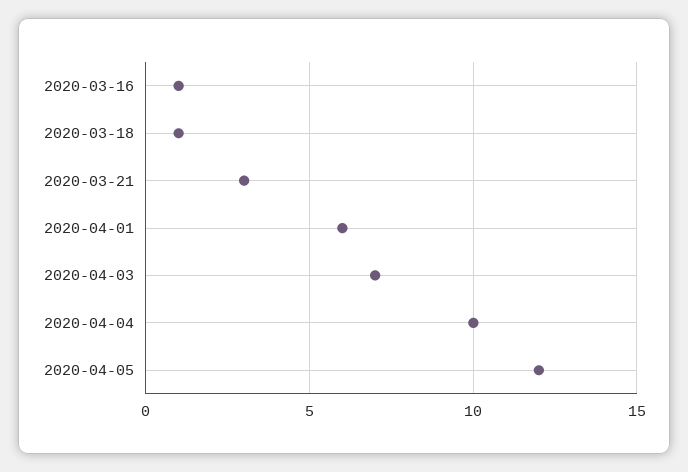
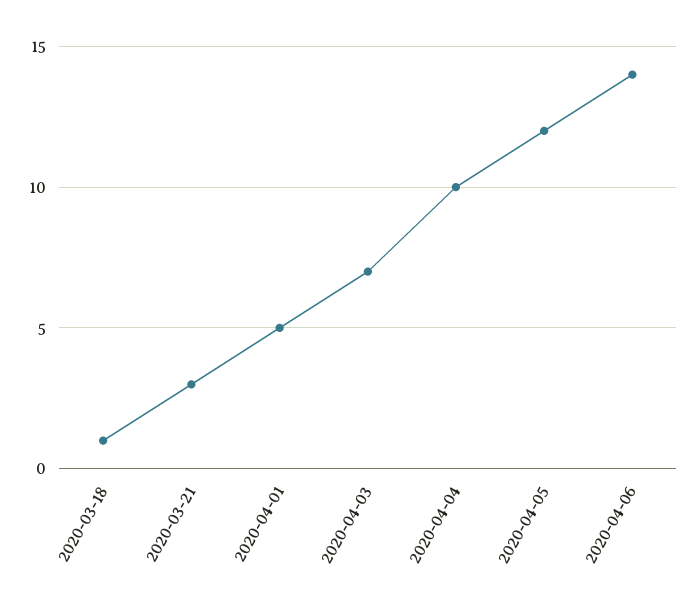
2020-03-16: 1 -> none
2020-04-01: 6 -> 5
2020-04-06: none -> 14

